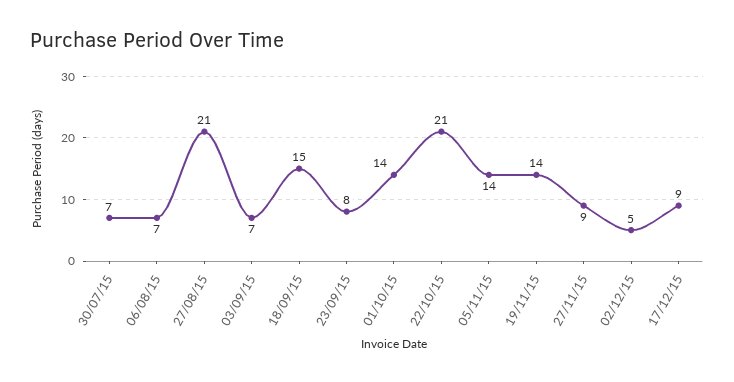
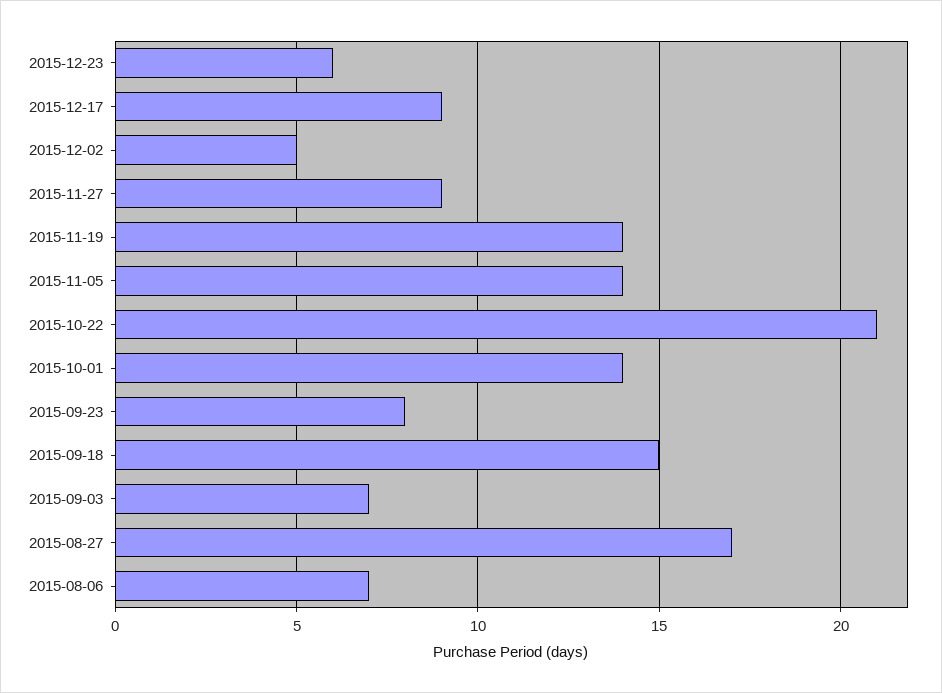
30/07/15: 7 -> none
27/08/15: 21 -> 17
2015-12-23: none -> 6

